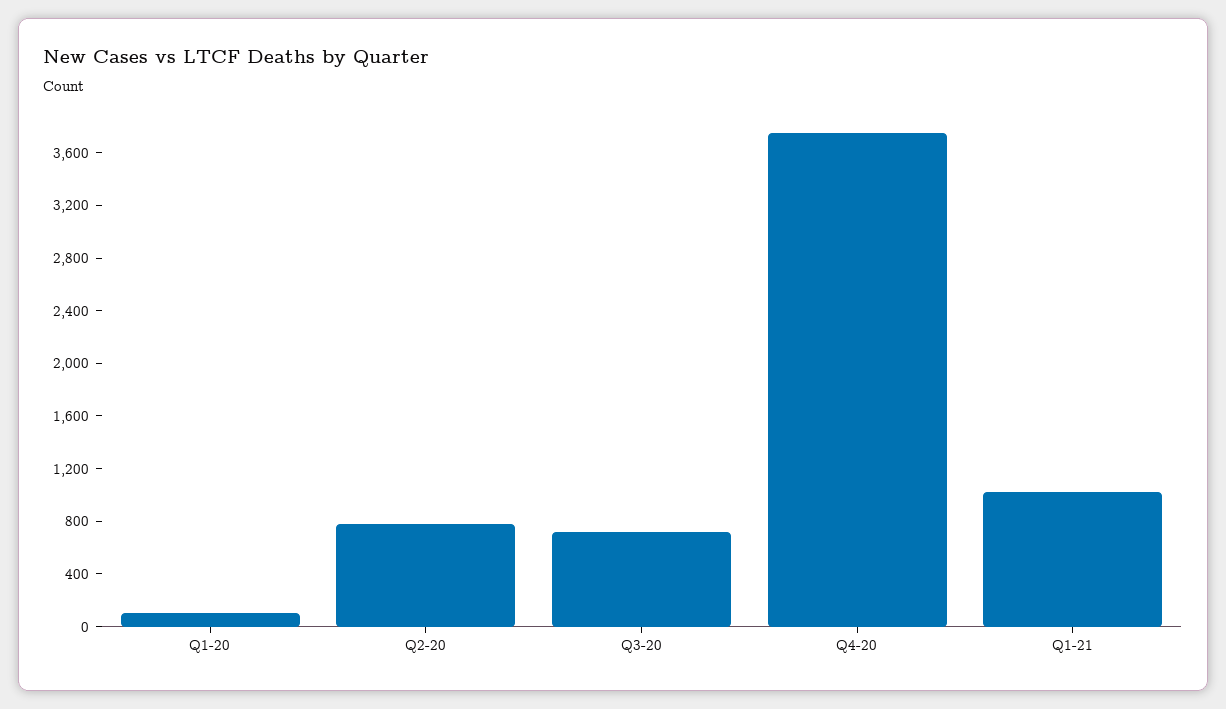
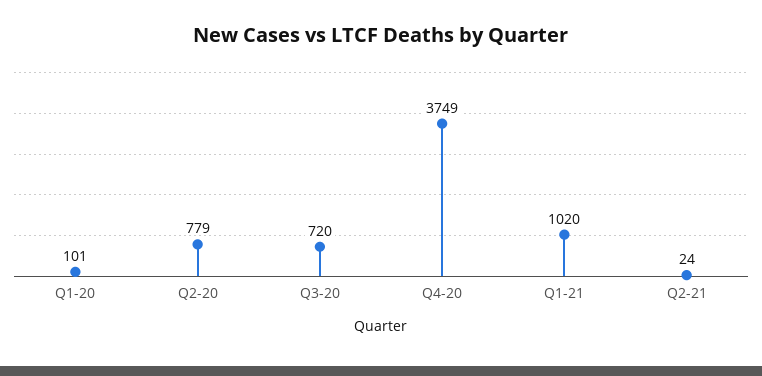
Q2-21: none -> 24

